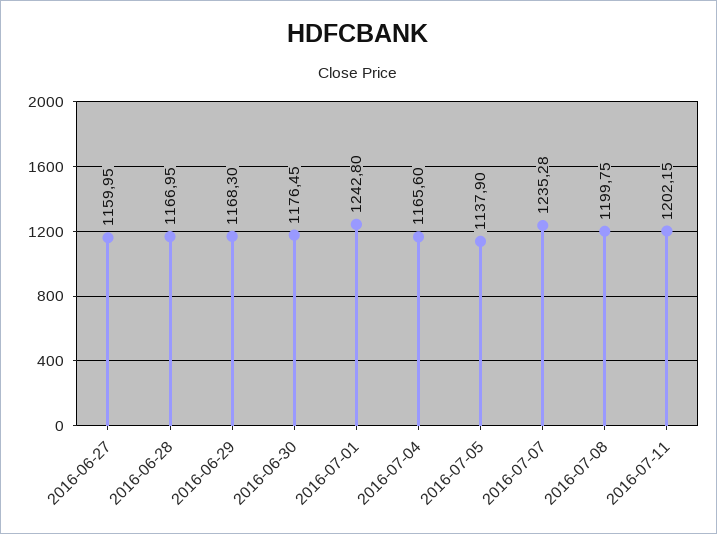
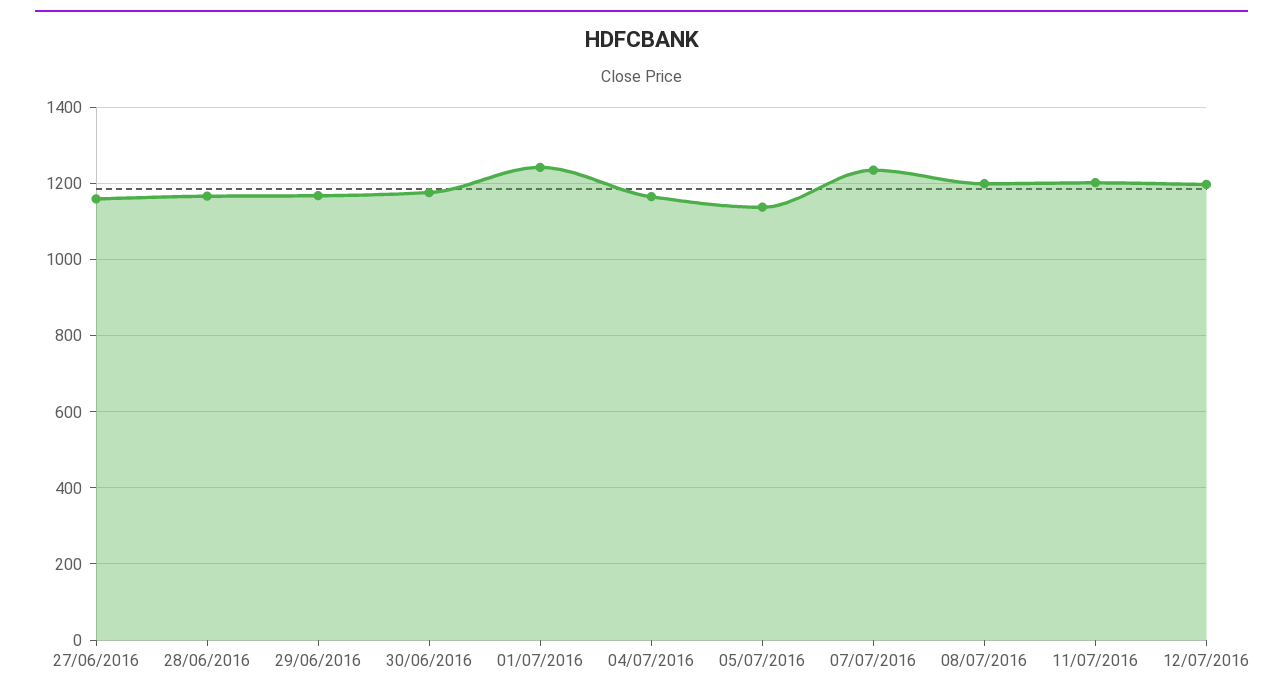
12/07/2016: none -> 1200

